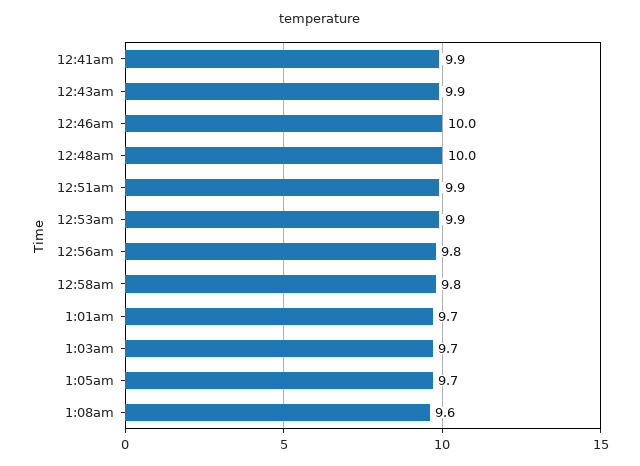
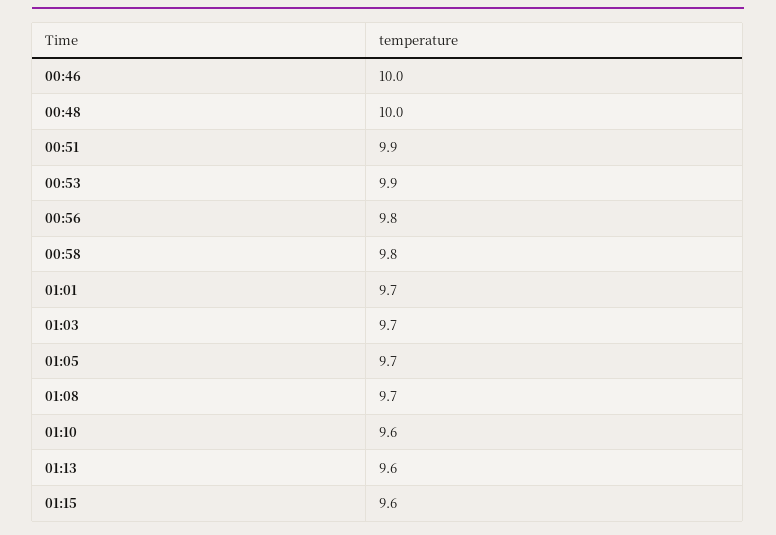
12:41am: 9.9 -> none
12:43am: 9.9 -> none
1:08am: 9.6 -> 9.7
01:10: none -> 9.6
01:13: none -> 9.6
01:15: none -> 9.6

